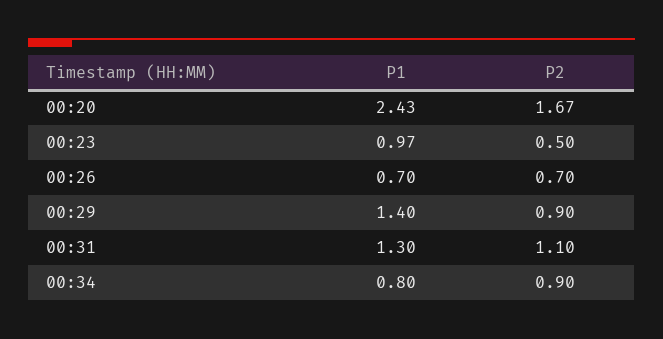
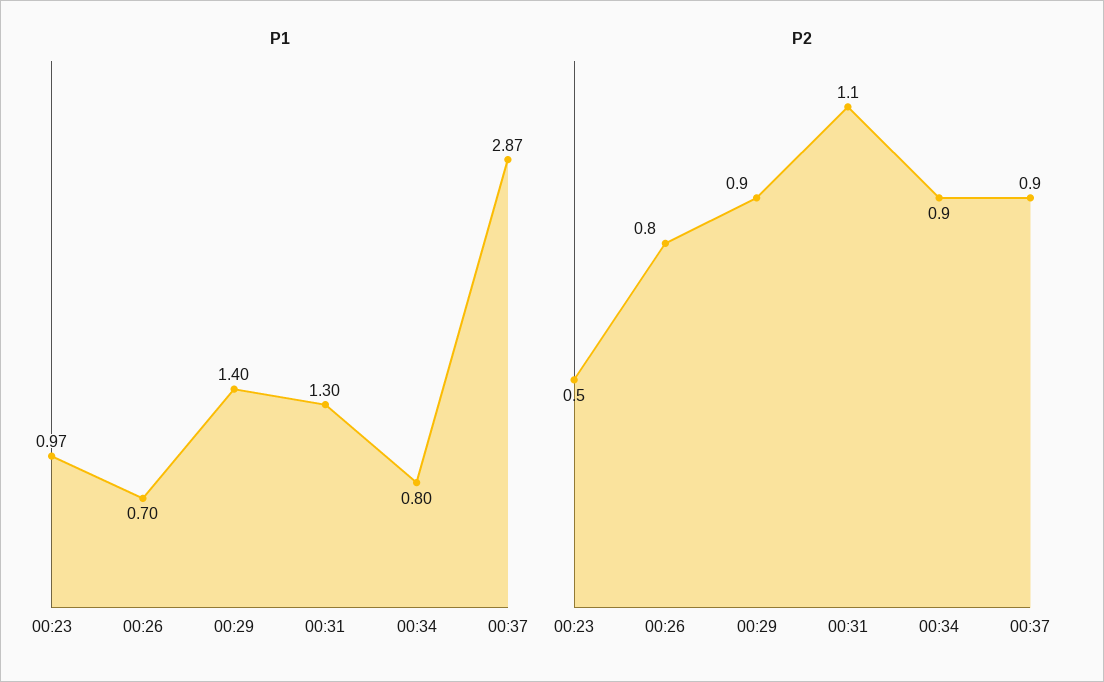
P1, 00:20: 2.43 -> none
P2, 00:20: 1.67 -> none
P2, 00:26: 0.7 -> 0.8
P1, 00:37: none -> 2.87
P2, 00:37: none -> 0.9

